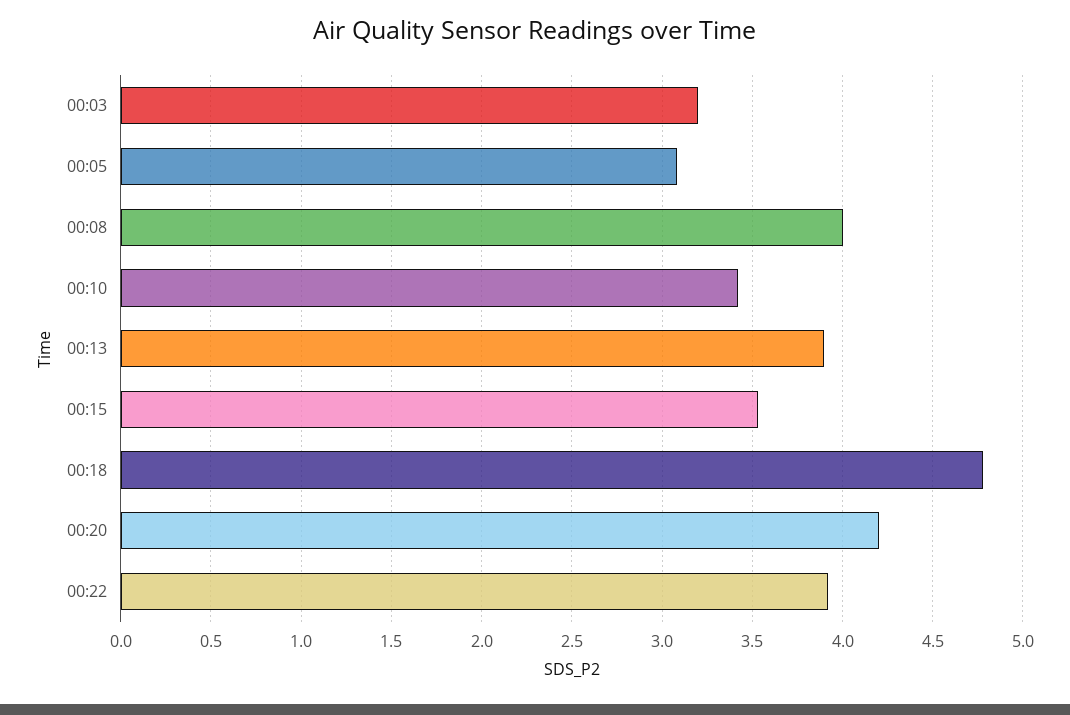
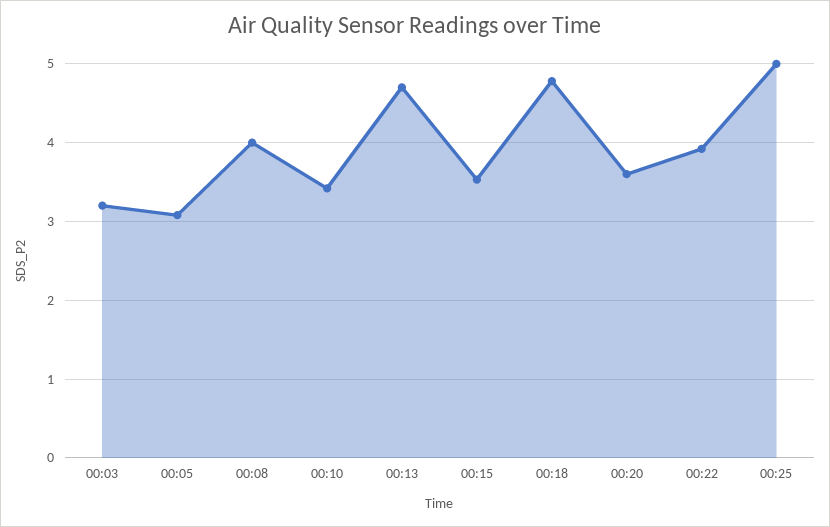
00:13: 3.9 -> 4.7
00:20: 4.2 -> 3.6
00:25: none -> 5

